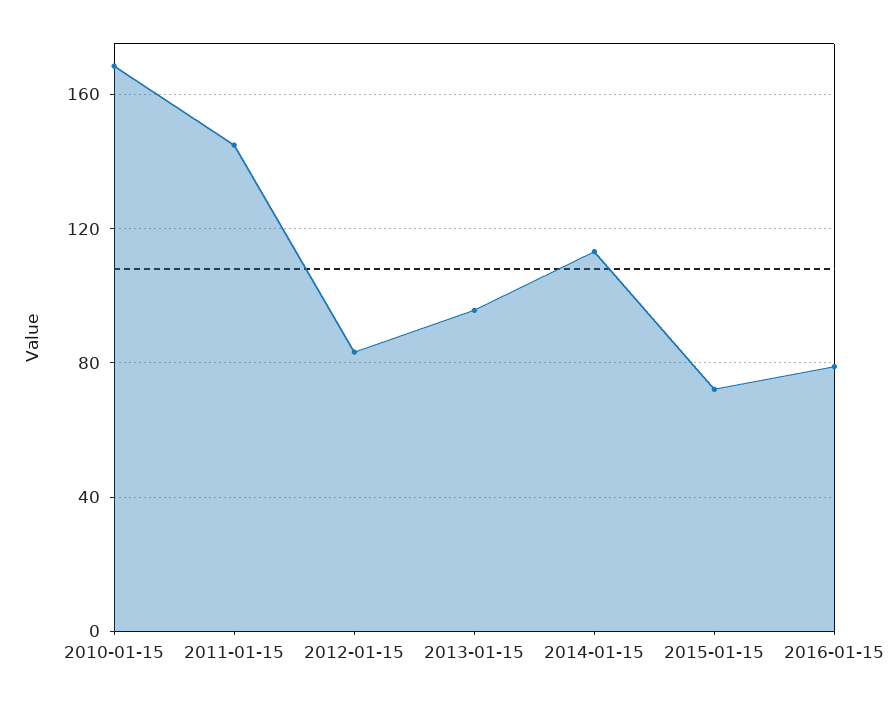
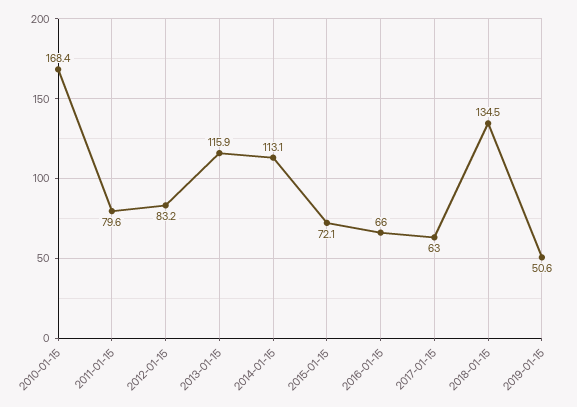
2011-01-15: 145 -> 79.6
2013-01-15: 95 -> 115.9
2016-01-15: 80 -> 66
2017-01-15: none -> 63
2018-01-15: none -> 134.5
2019-01-15: none -> 50.6

